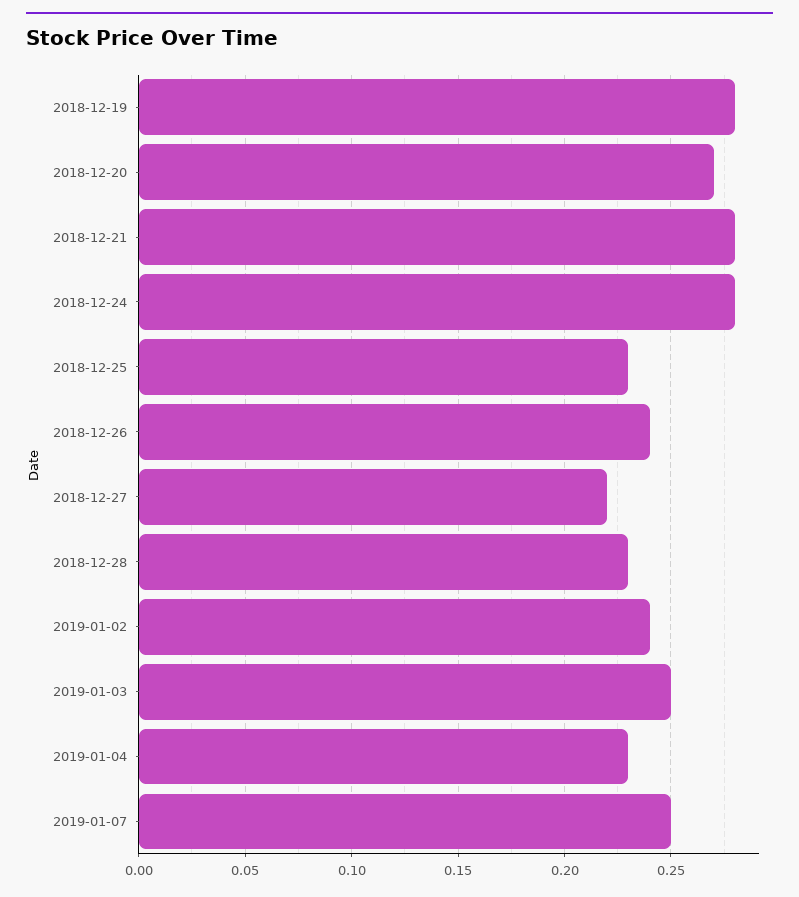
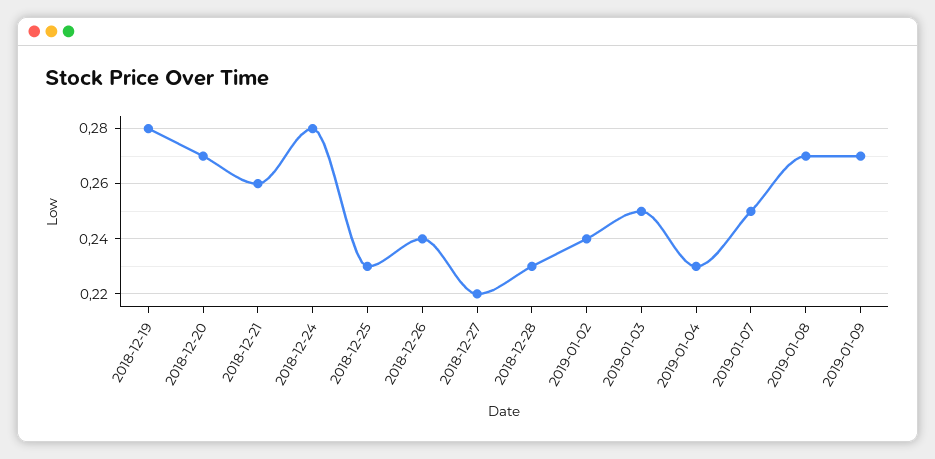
2018-12-21: 0.28 -> 0.26
2019-01-08: none -> 0.27
2019-01-09: none -> 0.27

